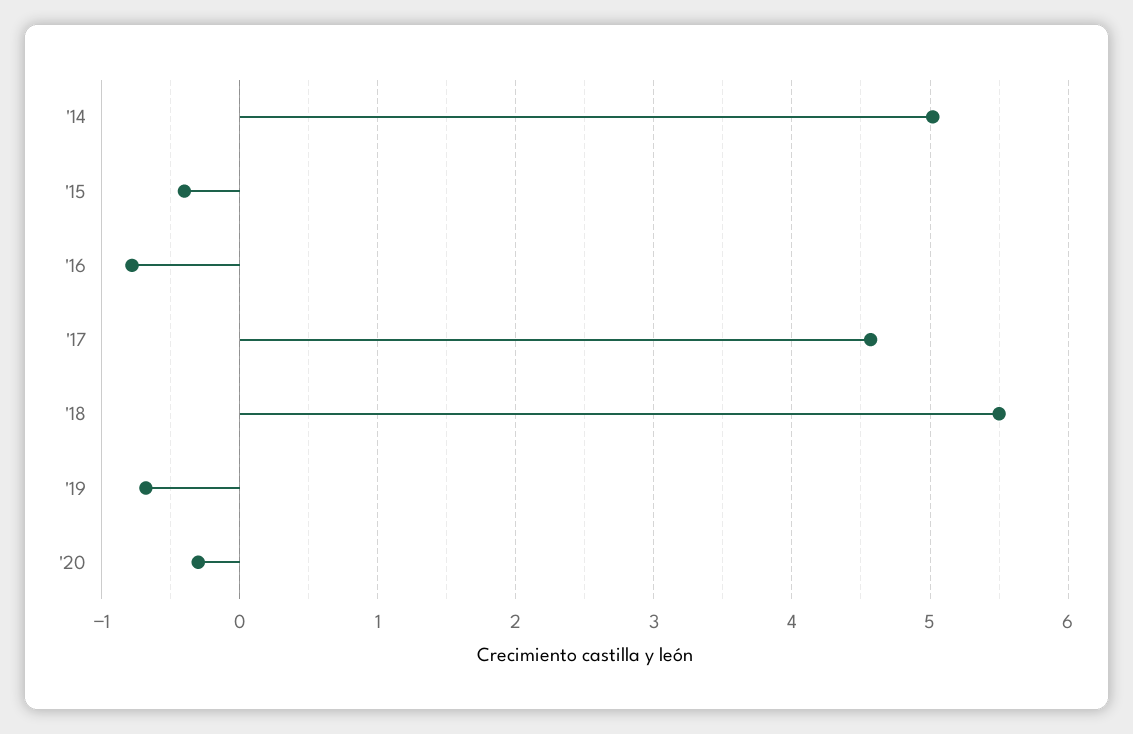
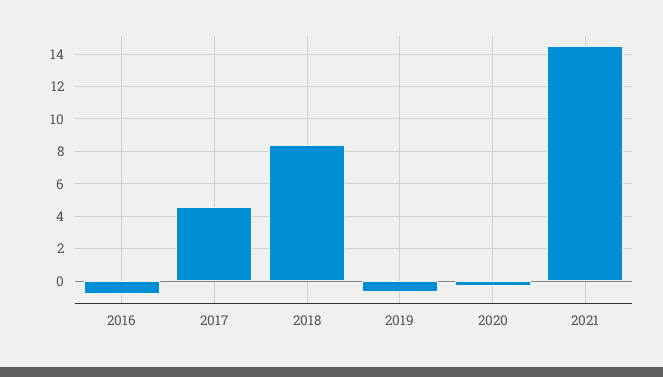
'14: 5 -> none
'15: -0.4 -> none
'18: 5.5 -> 8.5
2021: none -> 14.5

